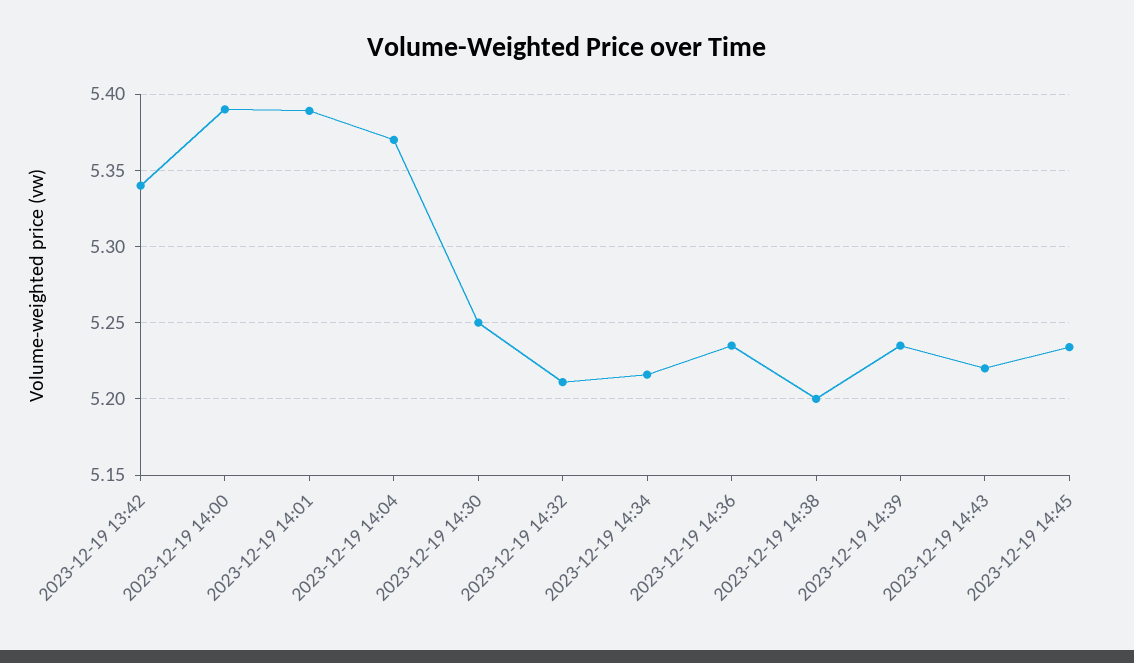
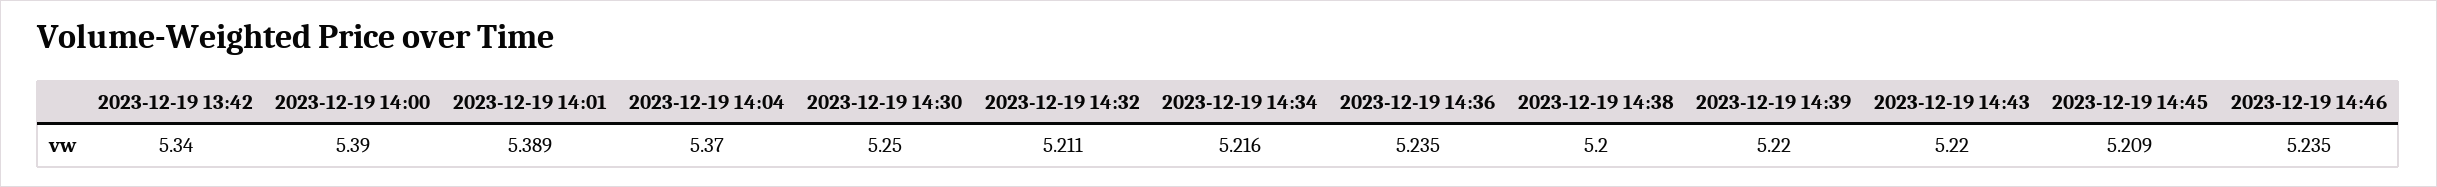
2023-12-19 14:39: 5.235 -> 5.22
2023-12-19 14:45: 5.235 -> 5.209
2023-12-19 14:46: none -> 5.235

